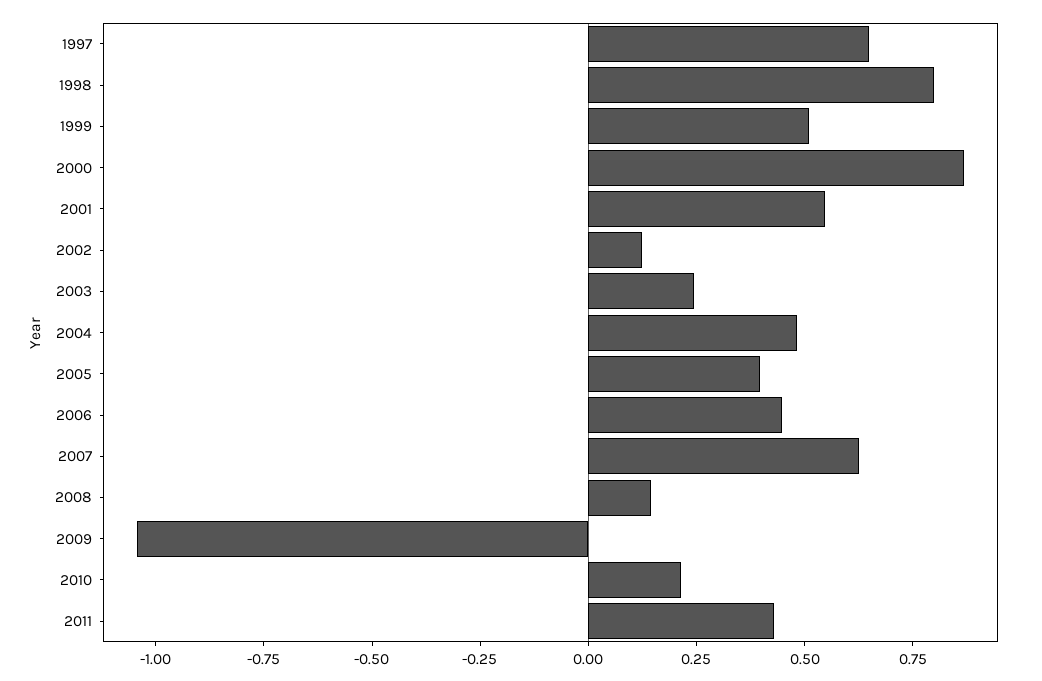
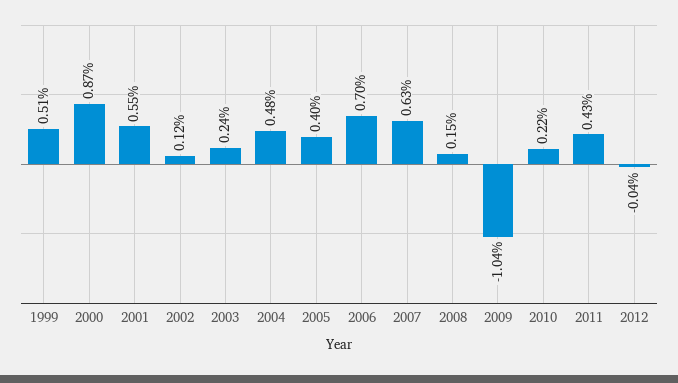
1997: 0.65 -> none
1998: 0.8 -> none
2006: 0.45 -> 0.7
2012: none -> -0.04

